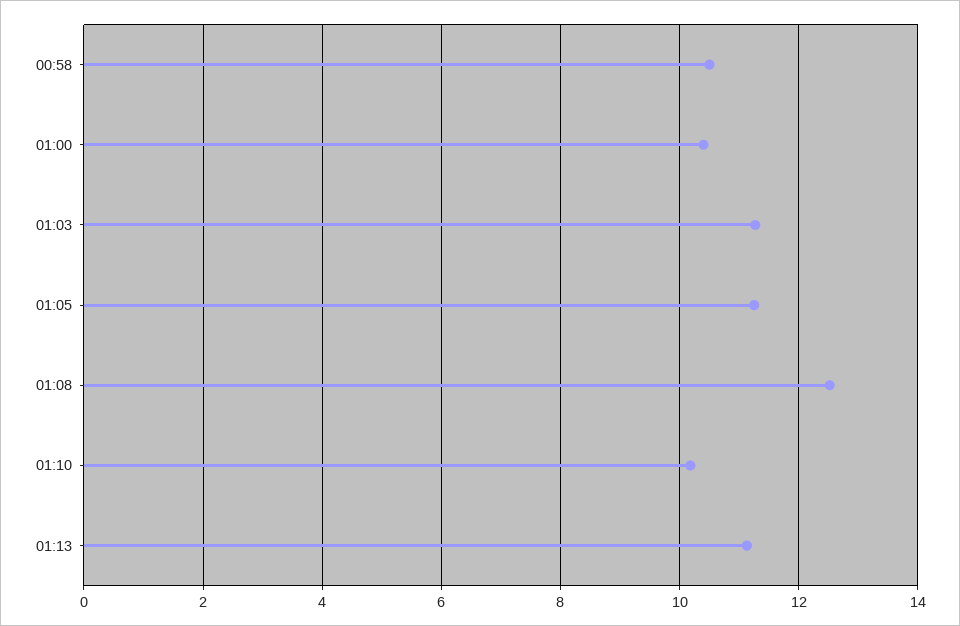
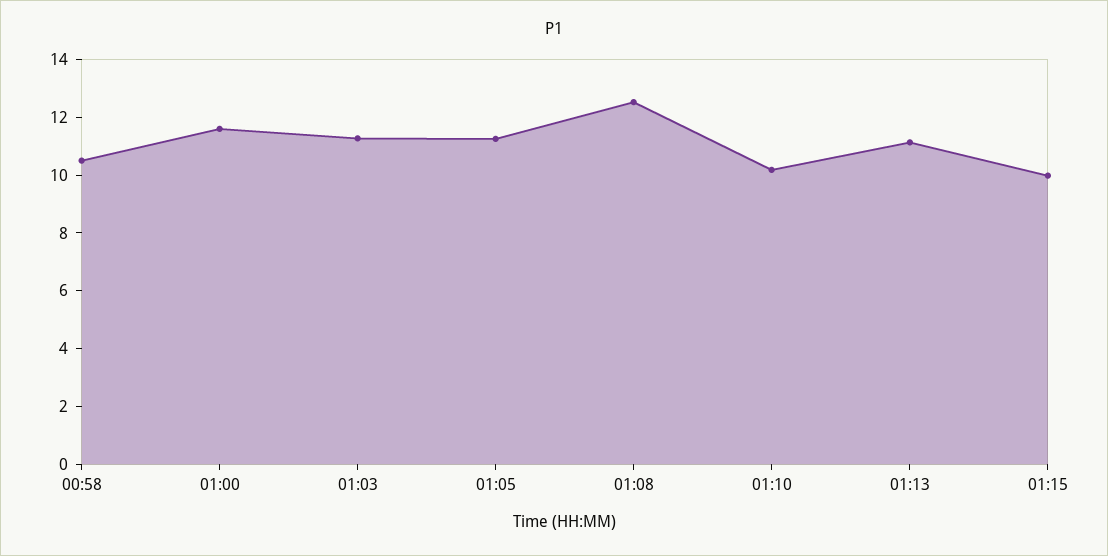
01:00: 10.4 -> 11.5
01:15: none -> 10

